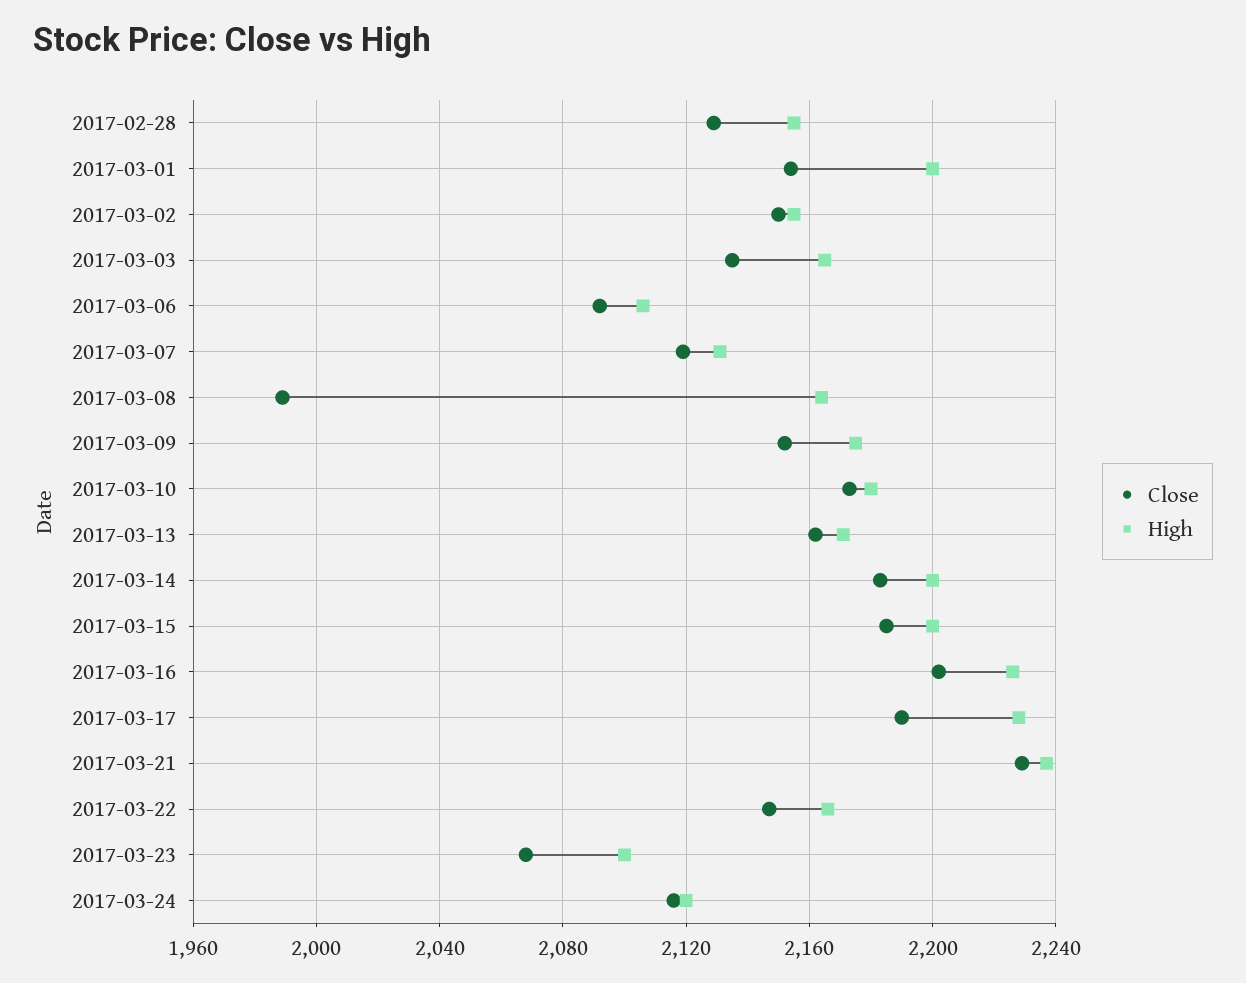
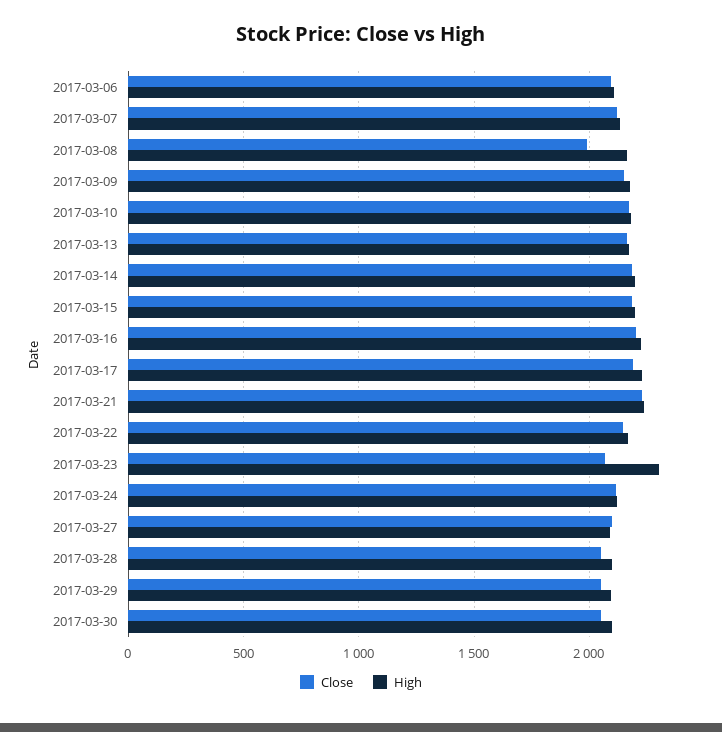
Close, 2017-02-28: 2130 -> none
High, 2017-02-28: 2155 -> none
Close, 2017-03-01: 2155 -> none
High, 2017-03-01: 2200 -> none
Close, 2017-03-02: 2150 -> none
High, 2017-03-02: 2155 -> none
Close, 2017-03-03: 2135 -> none
High, 2017-03-03: 2165 -> none
High, 2017-03-23: 2100 -> 2300
Close, 2017-03-27: none -> 2100
High, 2017-03-27: none -> 2100
Close, 2017-03-28: none -> 2050
High, 2017-03-28: none -> 2100
Close, 2017-03-29: none -> 2050
High, 2017-03-29: none -> 2100
Close, 2017-03-30: none -> 2050
High, 2017-03-30: none -> 2100

